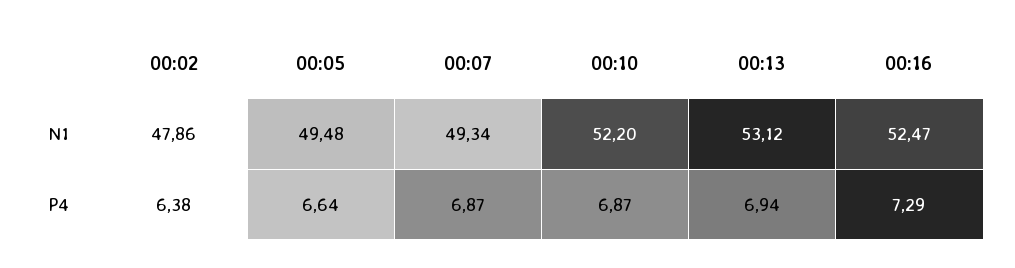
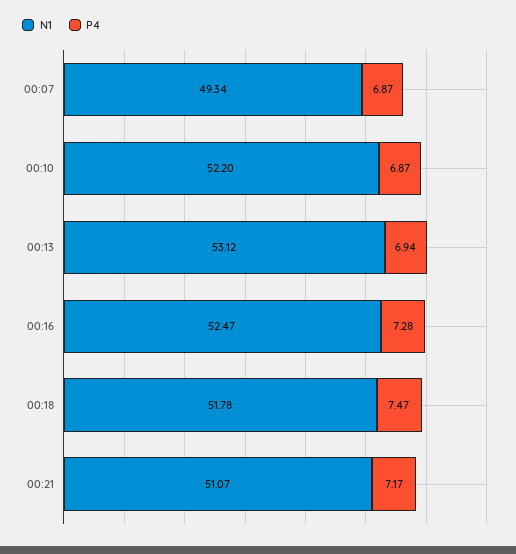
N1, 00:02: 47.86 -> none
N1, 00:05: 49.48 -> none
P4, 00:02: 6.38 -> none
P4, 00:05: 6.64 -> none
P4, 00:16: 7.29 -> 7.28
N1, 00:18: none -> 51.78
P4, 00:18: none -> 7.47
N1, 00:21: none -> 51.07
P4, 00:21: none -> 7.17

